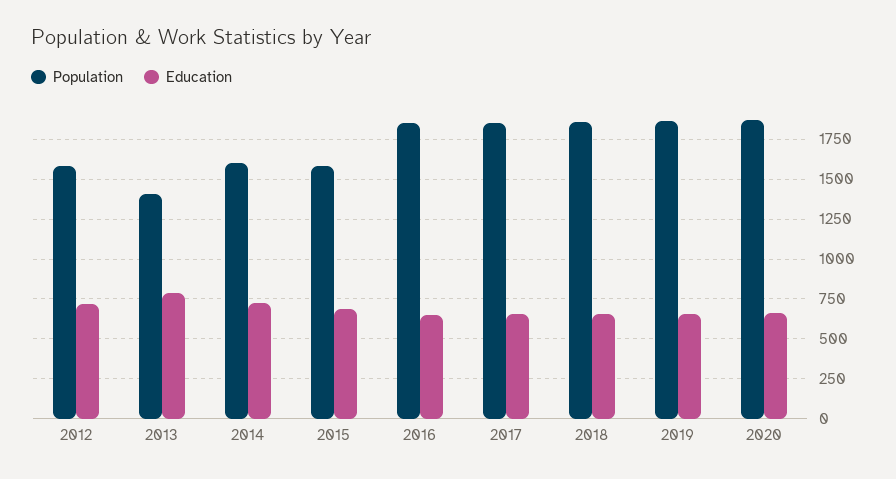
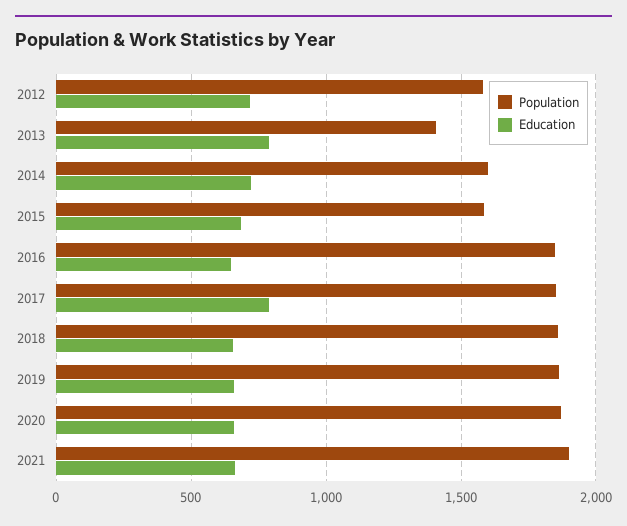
Education, 2017: 650 -> 800
Population, 2021: none -> 1900
Education, 2021: none -> 650

